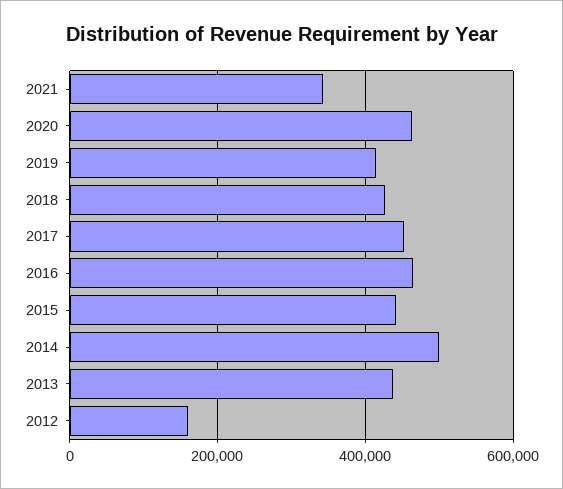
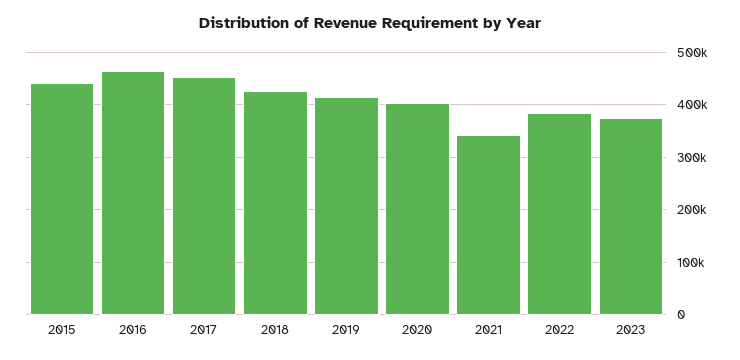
2020: 460000 -> 400000
2014: 500000 -> none
2013: 440000 -> none
2012: 160000 -> none
2022: none -> 380000
2023: none -> 380000

